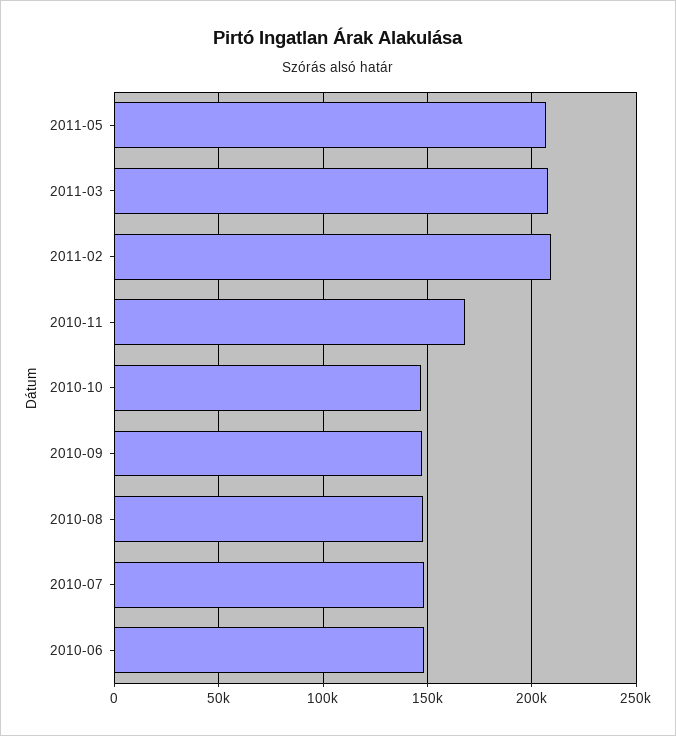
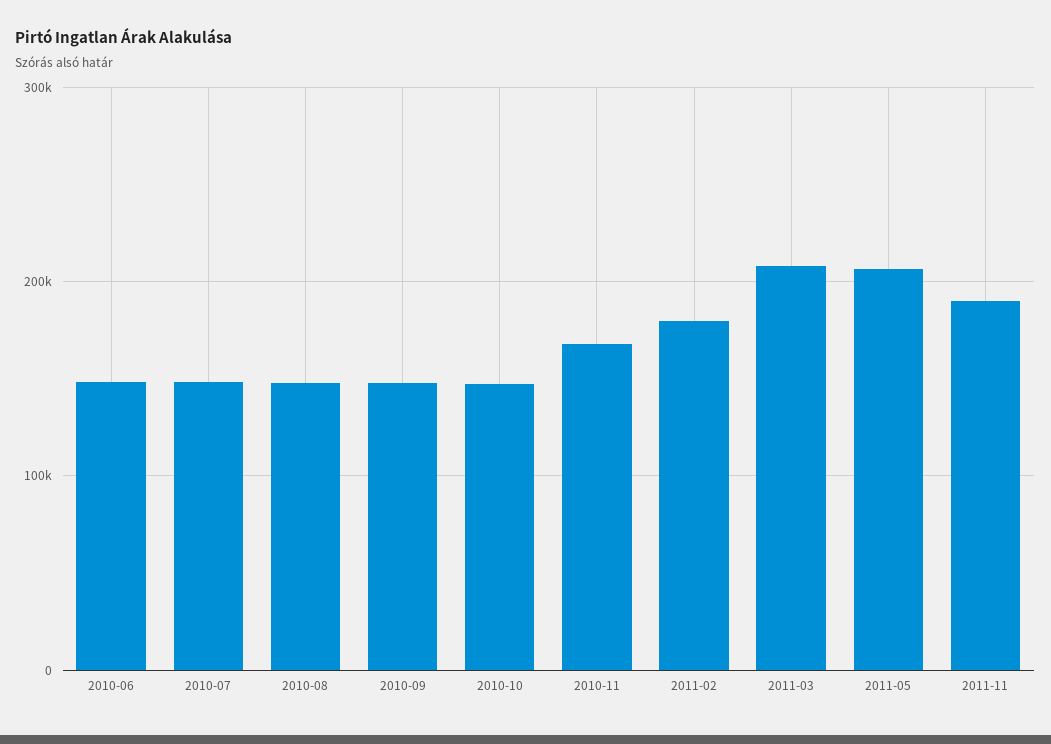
2011-02: 210000 -> 180000
2011-11: none -> 190000

